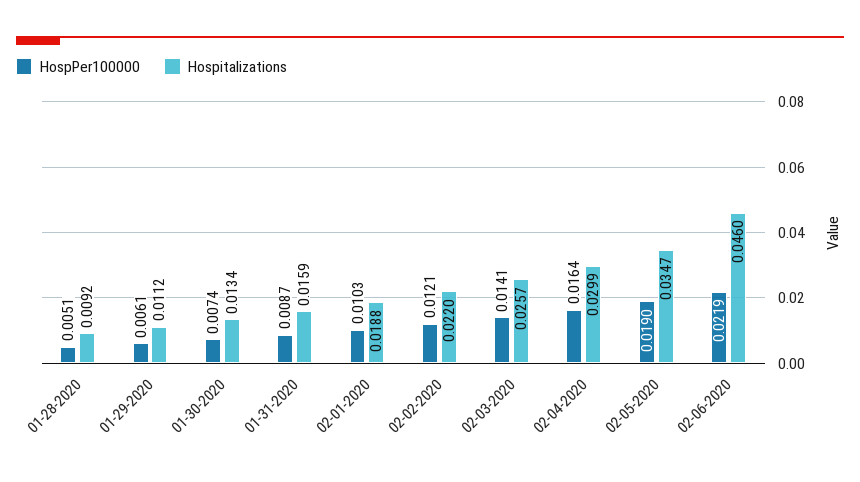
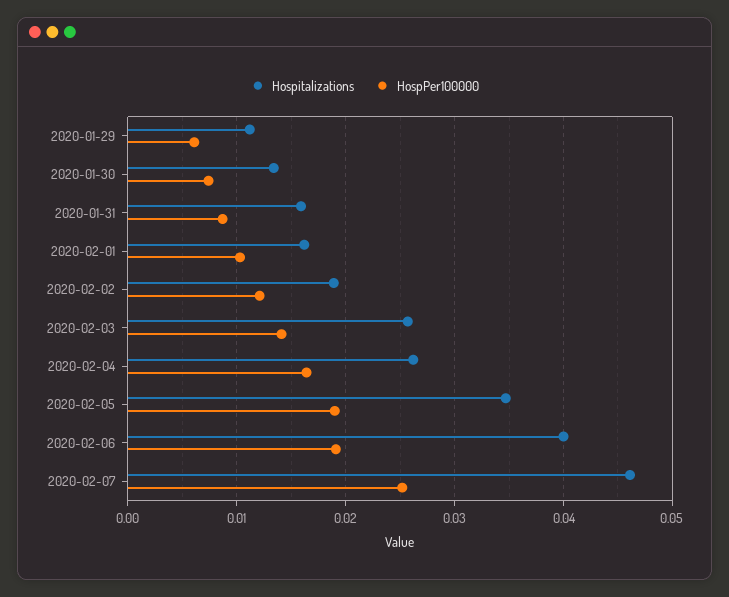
HospPer100000, 01-28-2020: 0.0051 -> none
Hospitalizations, 01-28-2020: 0.0092 -> none
Hospitalizations, 02-01-2020: 0.0188 -> 0.016
Hospitalizations, 02-02-2020: 0.022 -> 0.019
Hospitalizations, 02-04-2020: 0.0299 -> 0.026
HospPer100000, 02-06-2020: 0.0219 -> 0.019
Hospitalizations, 02-06-2020: 0.046 -> 0.04
Hospitalizations, 2020-02-07: none -> 0.046
HospPer100000, 2020-02-07: none -> 0.025

